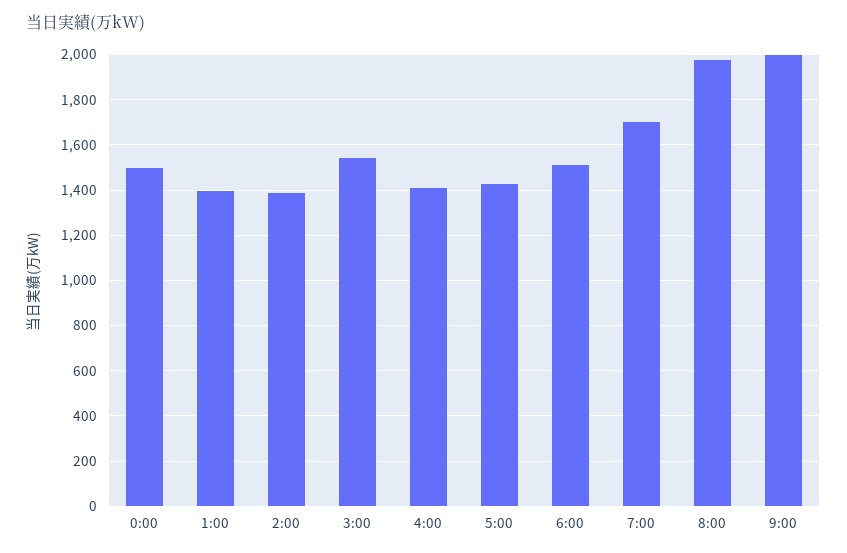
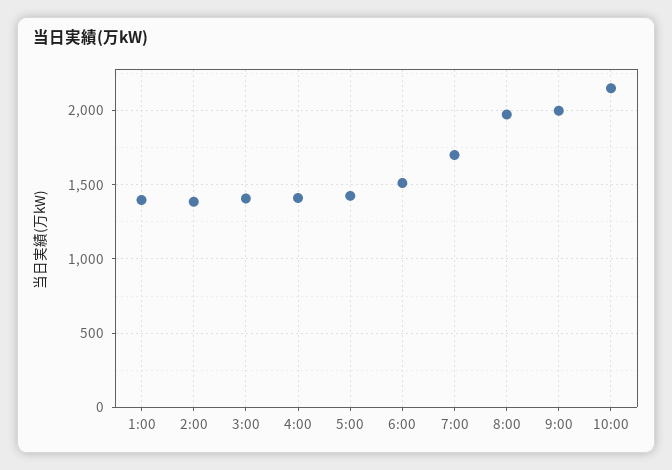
0:00: 1500 -> none
3:00: 1550 -> 1400
10:00: none -> 2150

